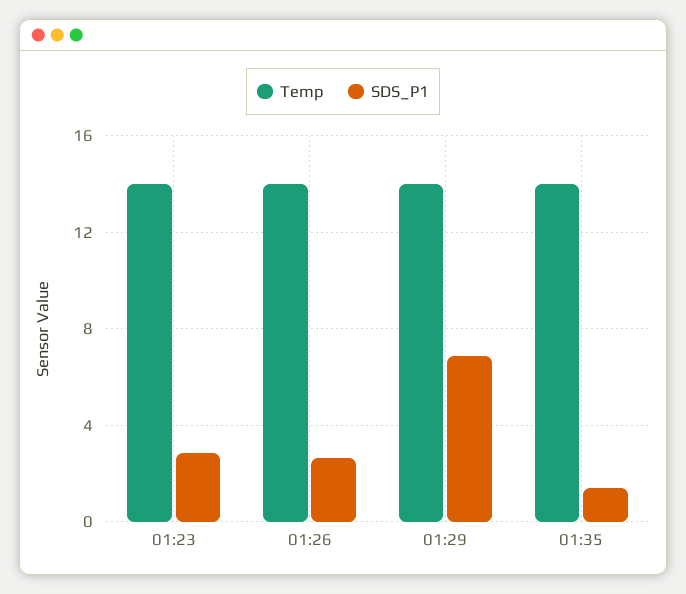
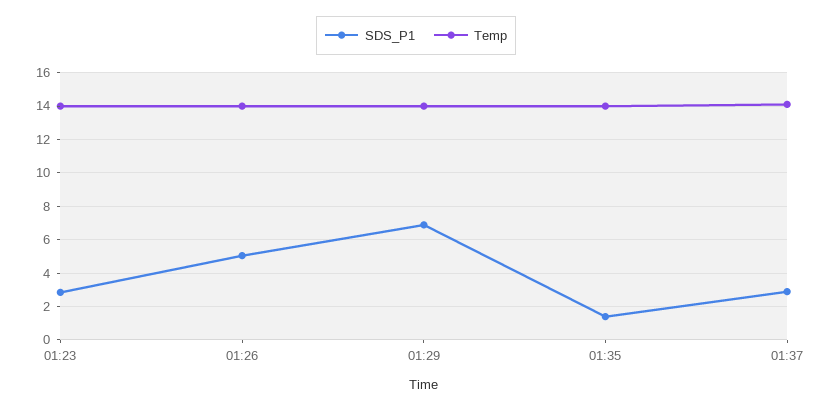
SDS_P1, 01:26: 2.5 -> 5
SDS_P1, 01:37: none -> 3
Temp, 01:37: none -> 14

